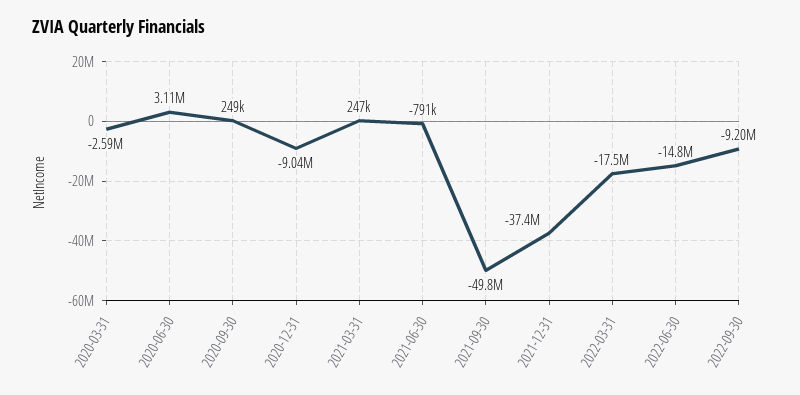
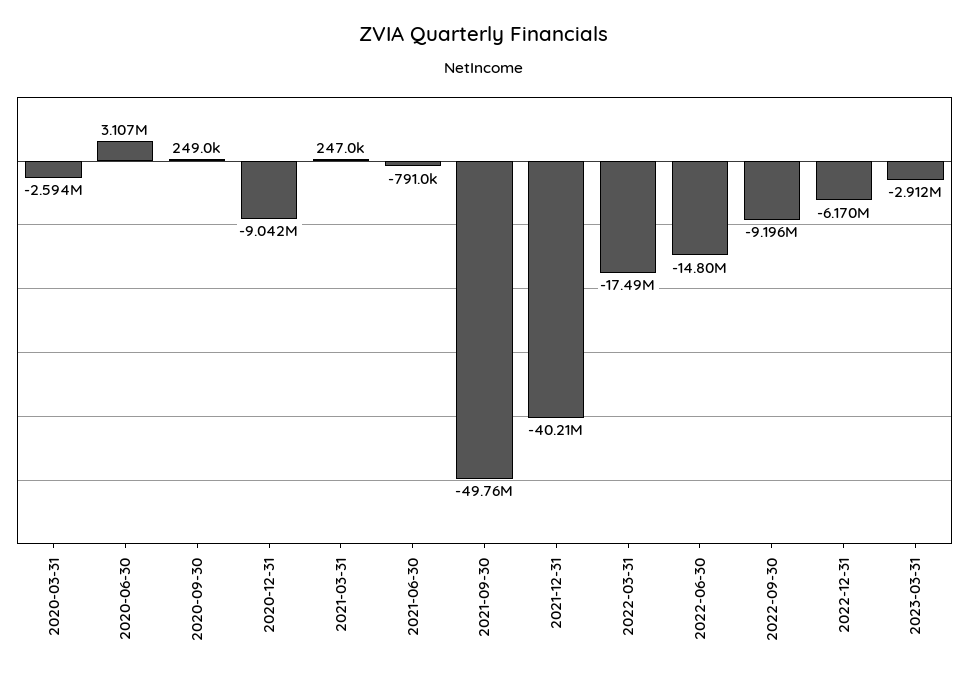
2021-12-31: -37400000 -> -40210000
2022-12-31: none -> -6170000
2023-03-31: none -> -2912000

